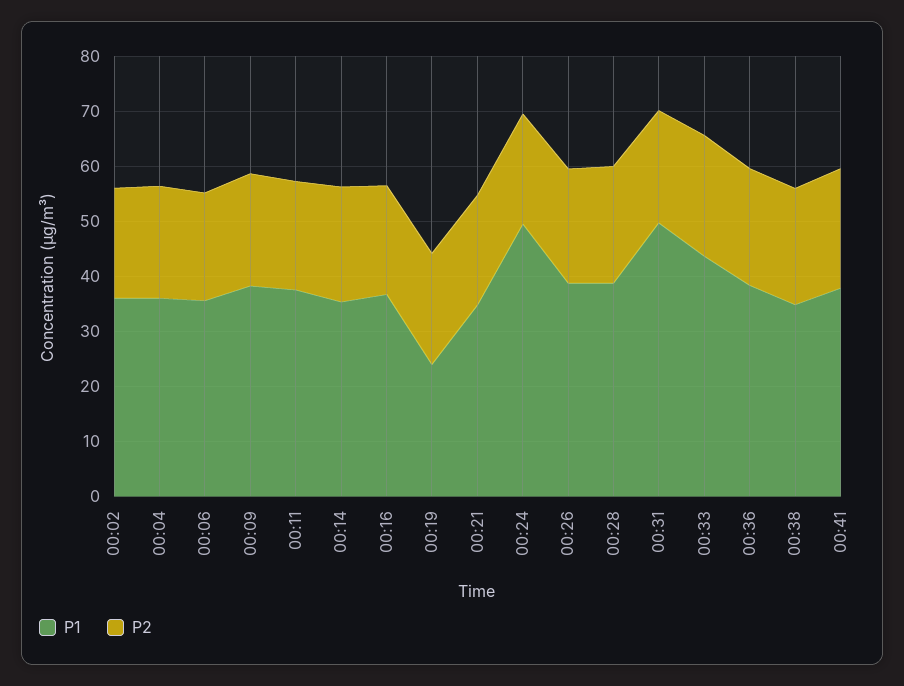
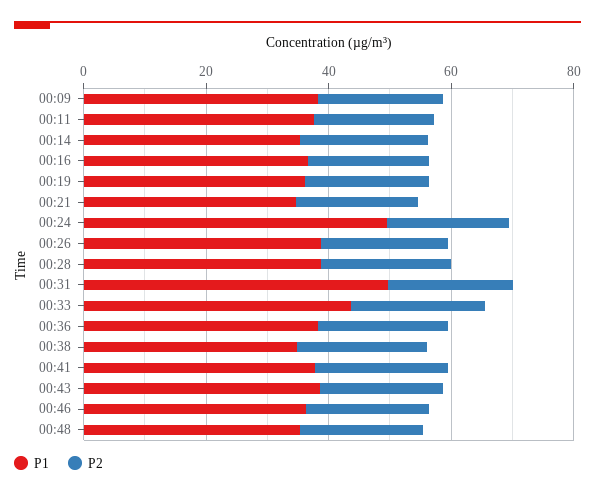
P1, 00:02: 36 -> none
P2, 00:02: 20 -> none
P1, 00:04: 36 -> none
P2, 00:04: 20 -> none
P1, 00:06: 36 -> none
P2, 00:06: 20 -> none
P1, 00:19: 24 -> 35
P1, 00:43: none -> 40
P2, 00:43: none -> 20
P1, 00:46: none -> 35
P2, 00:46: none -> 20
P1, 00:48: none -> 35
P2, 00:48: none -> 20

